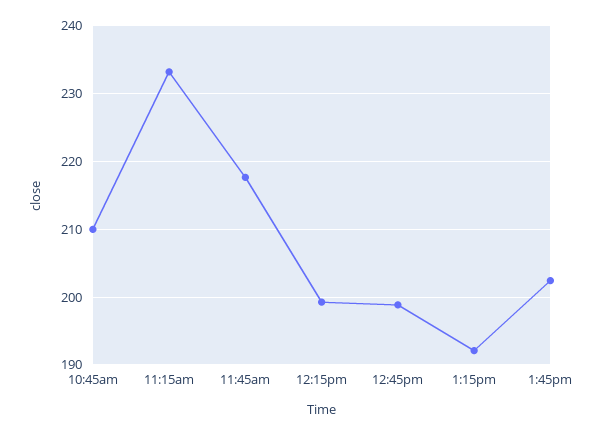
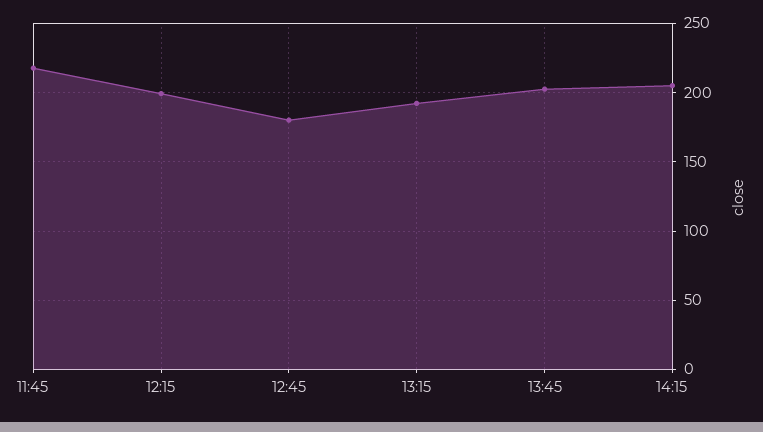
10:45am: 210 -> none
11:15am: 233 -> none
12:45pm: 199 -> 180
14:15: none -> 205

